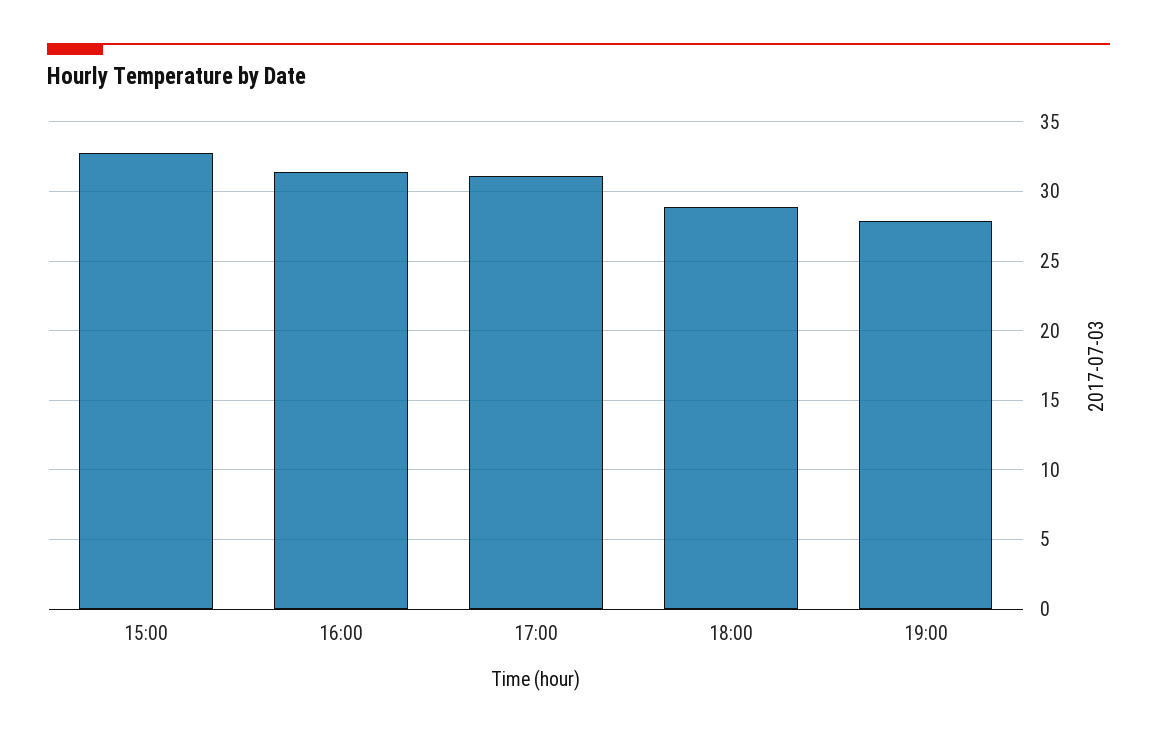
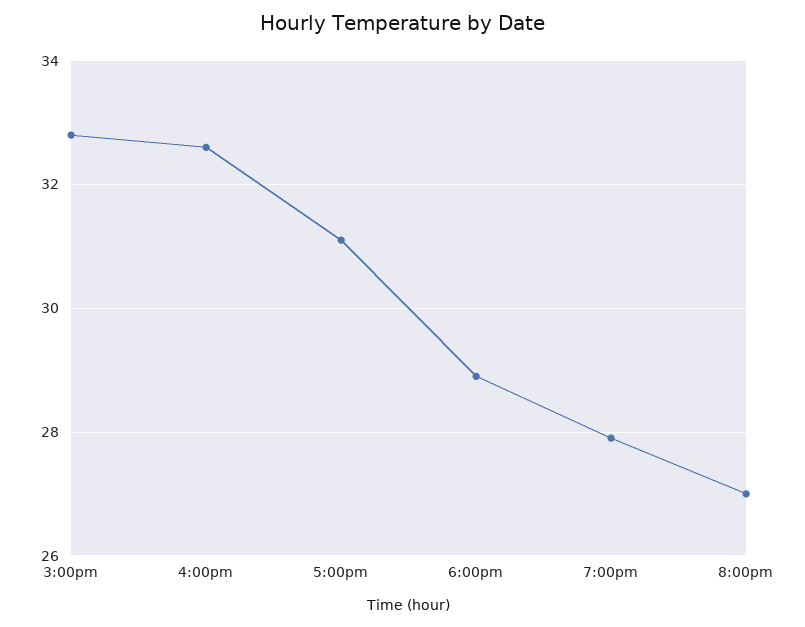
16:00: 31.5 -> 32.5
8:00pm: none -> 27

